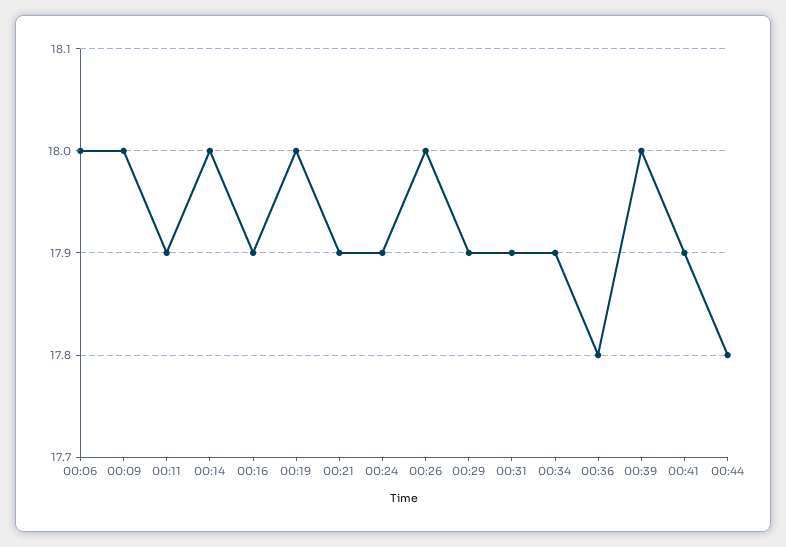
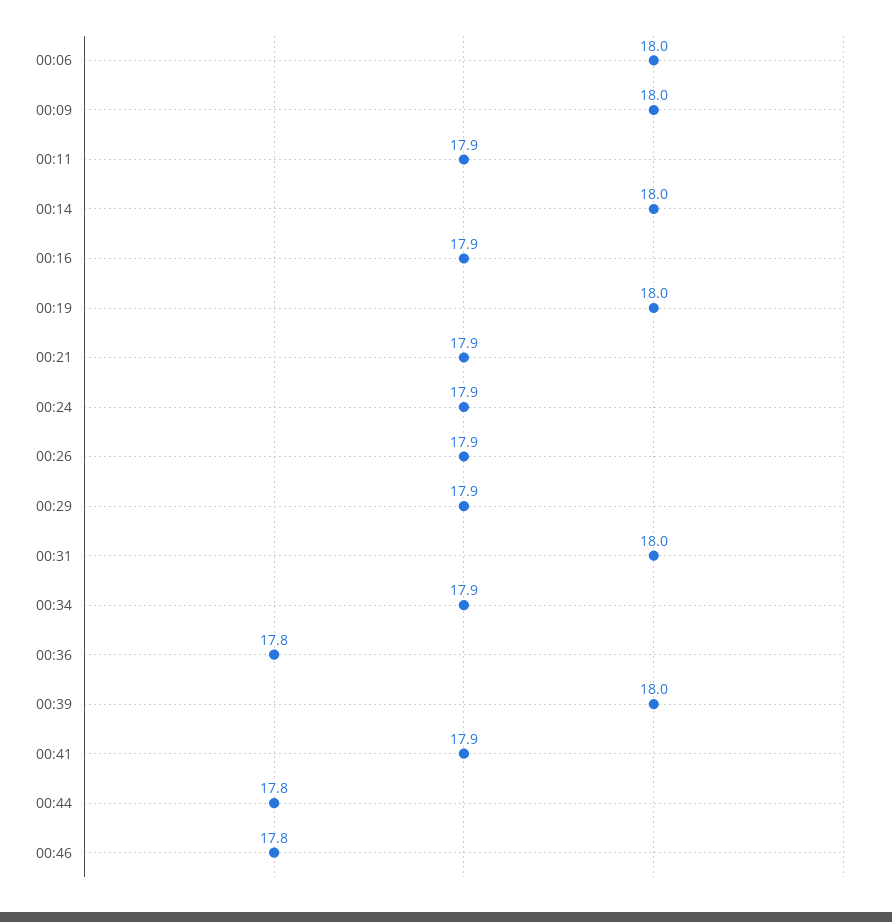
00:26: 18 -> 17.9
00:31: 17.9 -> 18
00:46: none -> 17.8

